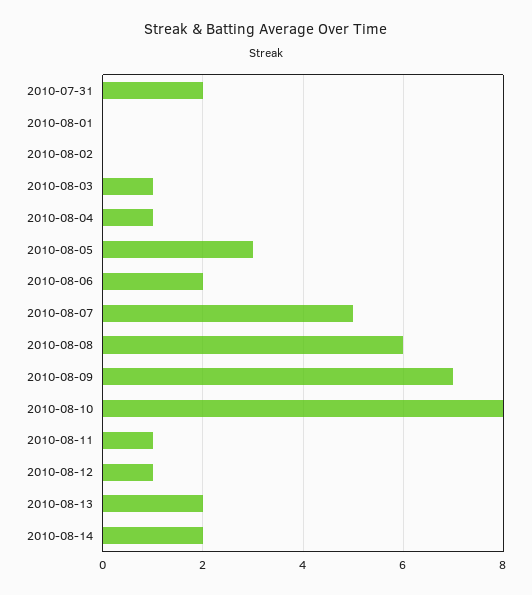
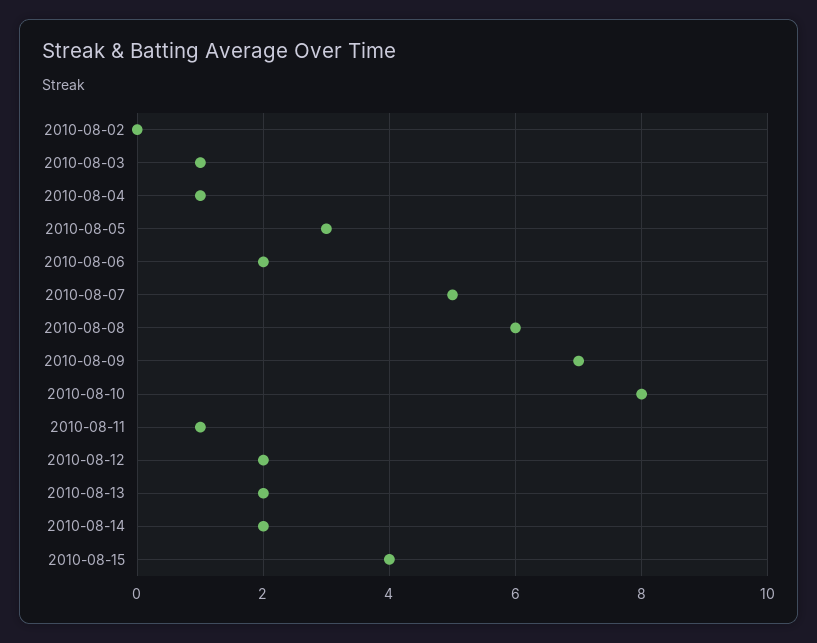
2010-07-31: 2 -> none
2010-08-01: 0 -> none
2010-08-12: 1 -> 2
2010-08-15: none -> 4

